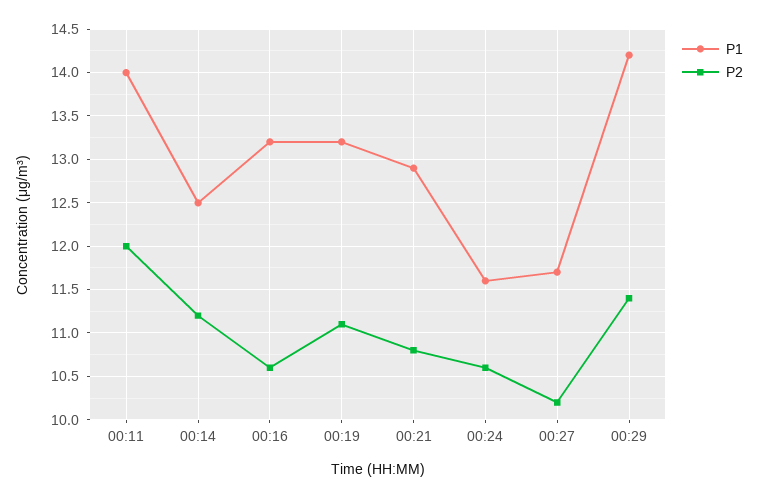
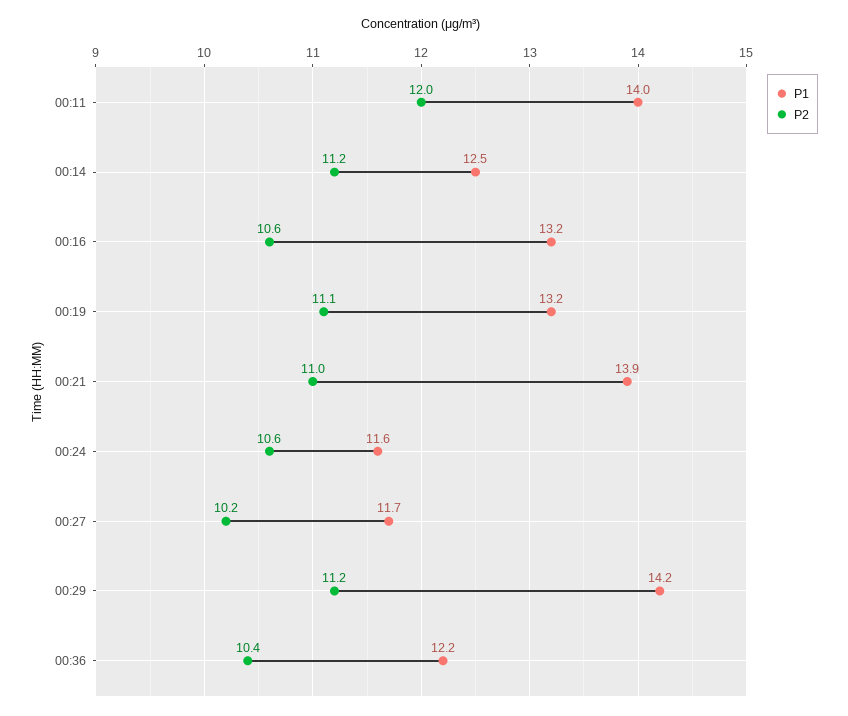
P1, 00:21: 12.9 -> 13.9
P2, 00:21: 10.8 -> 11
P2, 00:29: 11.4 -> 11.2
P1, 00:36: none -> 12.2
P2, 00:36: none -> 10.4

